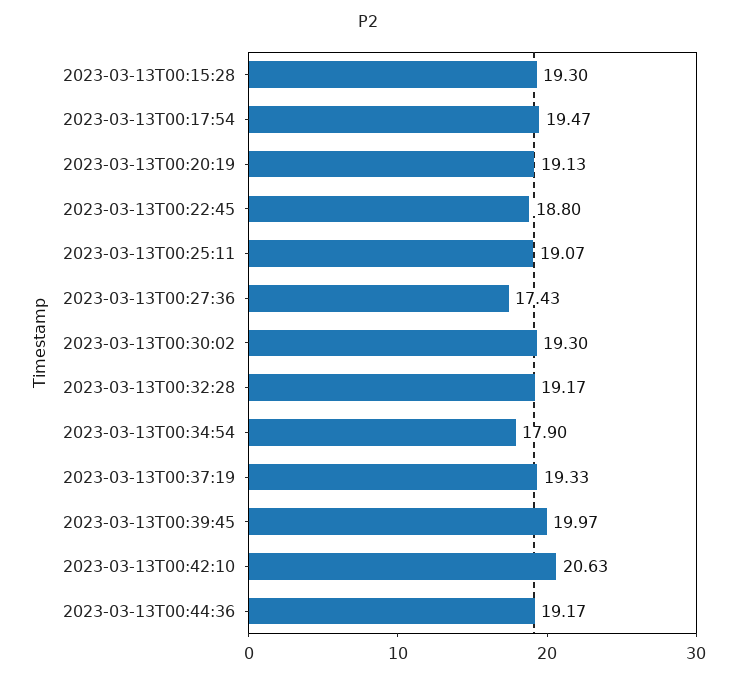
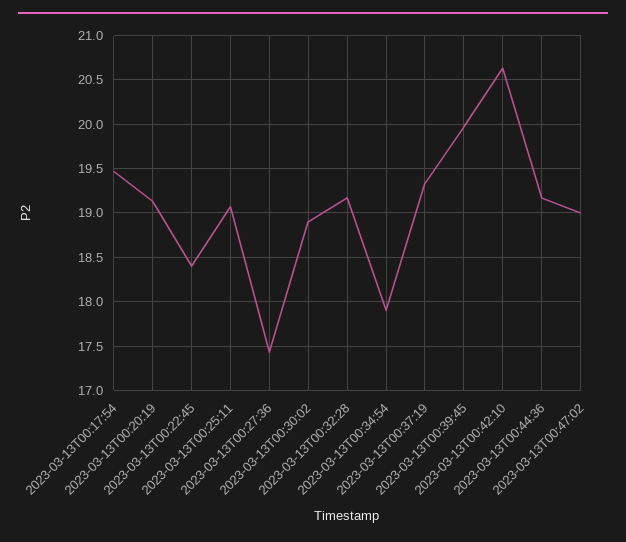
2023-03-13T00:15:28: 19.3 -> none
2023-03-13T00:22:45: 18.8 -> 18.4
2023-03-13T00:30:02: 19.3 -> 18.9
2023-03-13T00:47:02: none -> 19

